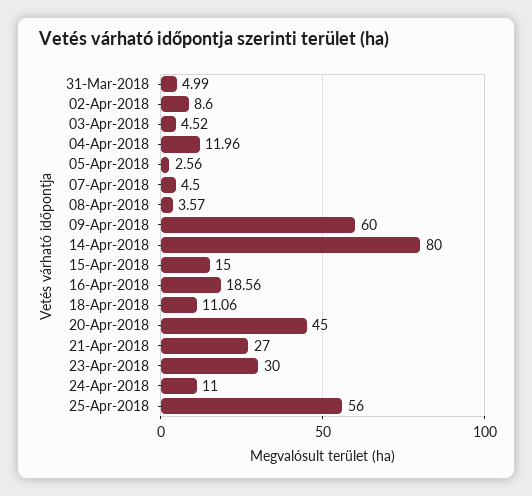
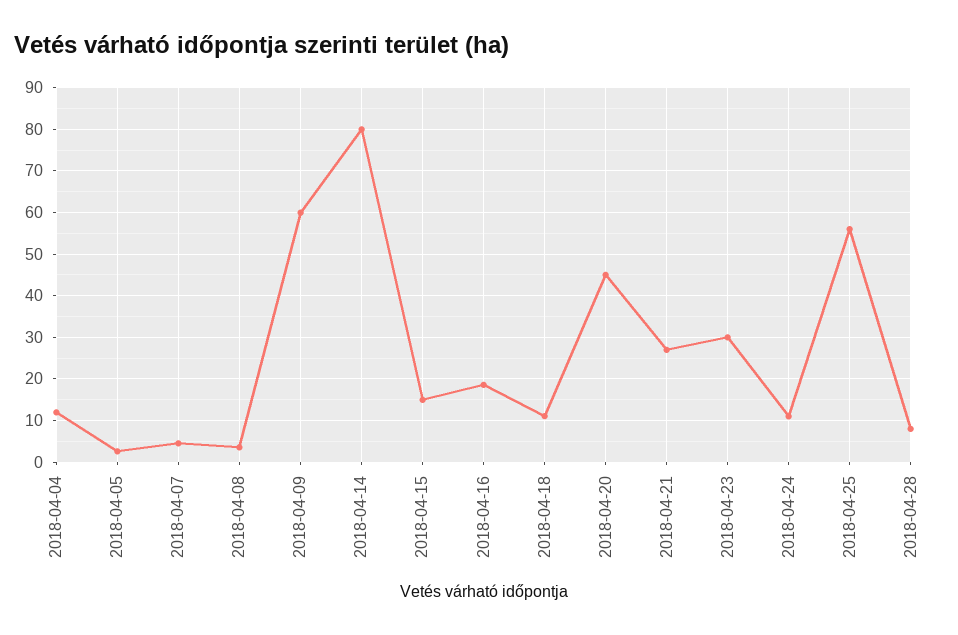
31-Mar-2018: 4.99 -> none
02-Apr-2018: 8.6 -> none
03-Apr-2018: 4.52 -> none
2018-04-28: none -> 8

